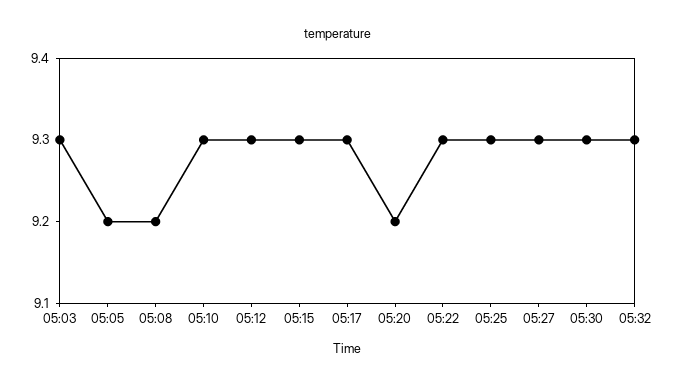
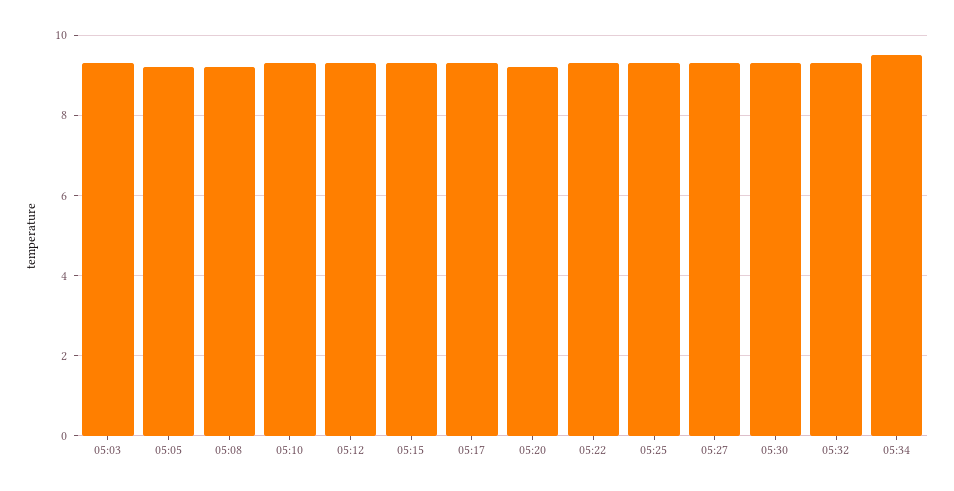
05:34: none -> 9.5

